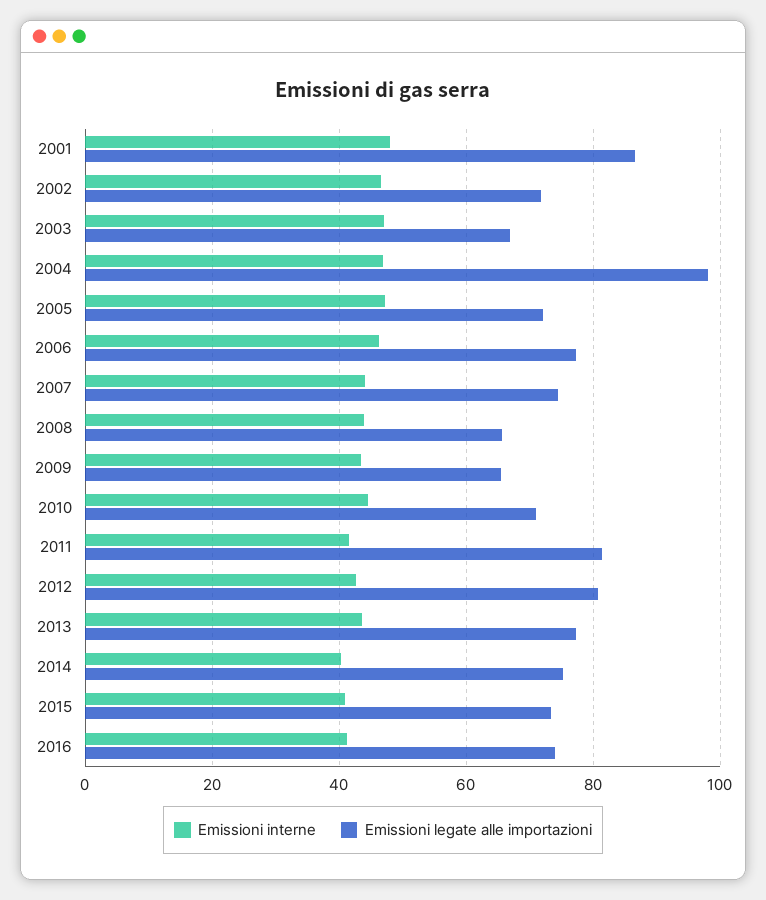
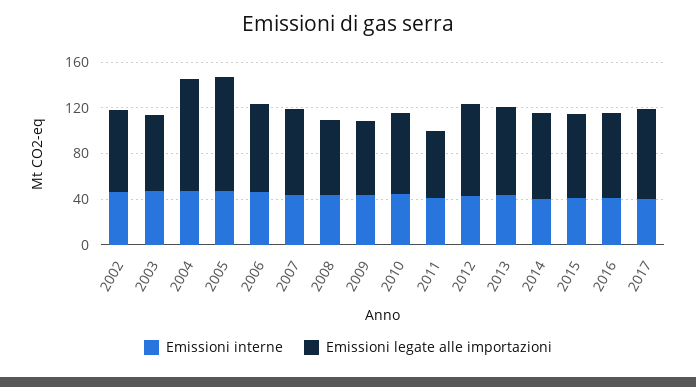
Emissioni interne, 2001: 48 -> none
Emissioni legate alle importazioni, 2001: 86 -> none
Emissioni legate alle importazioni, 2005: 72 -> 100
Emissioni legate alle importazioni, 2011: 82 -> 60
Emissioni interne, 2017: none -> 40
Emissioni legate alle importazioni, 2017: none -> 80

